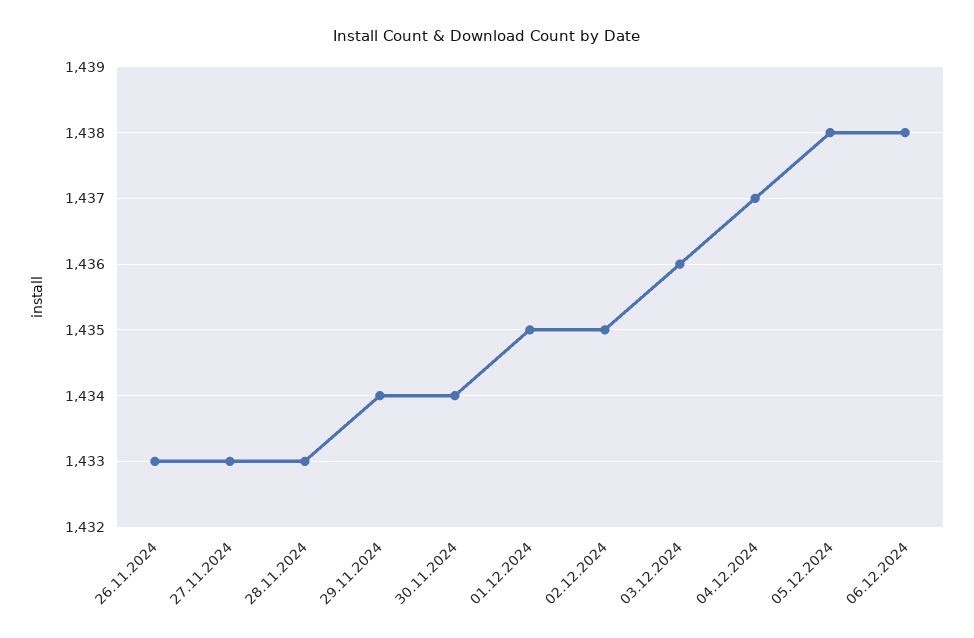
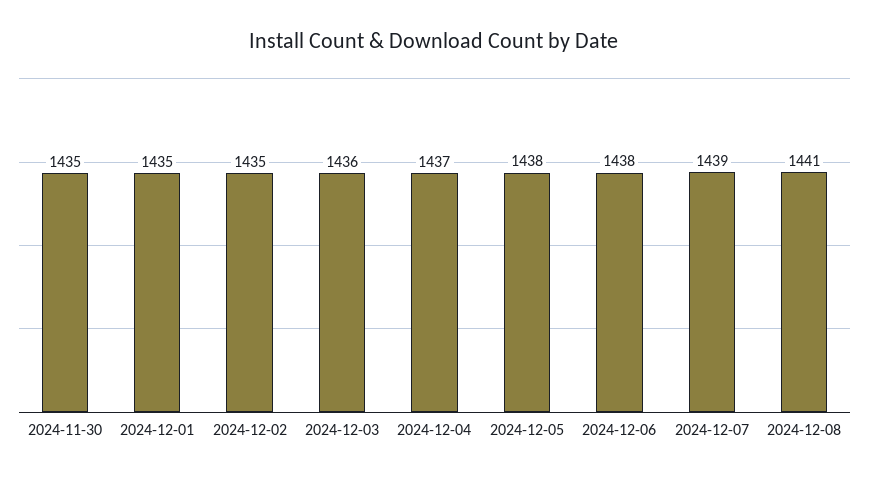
26.11.2024: 1433 -> none
27.11.2024: 1433 -> none
28.11.2024: 1433 -> none
29.11.2024: 1434 -> none
30.11.2024: 1434 -> 1435
2024-12-07: none -> 1439
2024-12-08: none -> 1441

